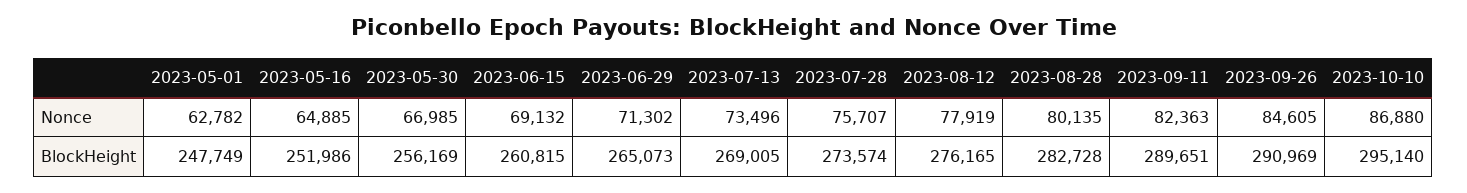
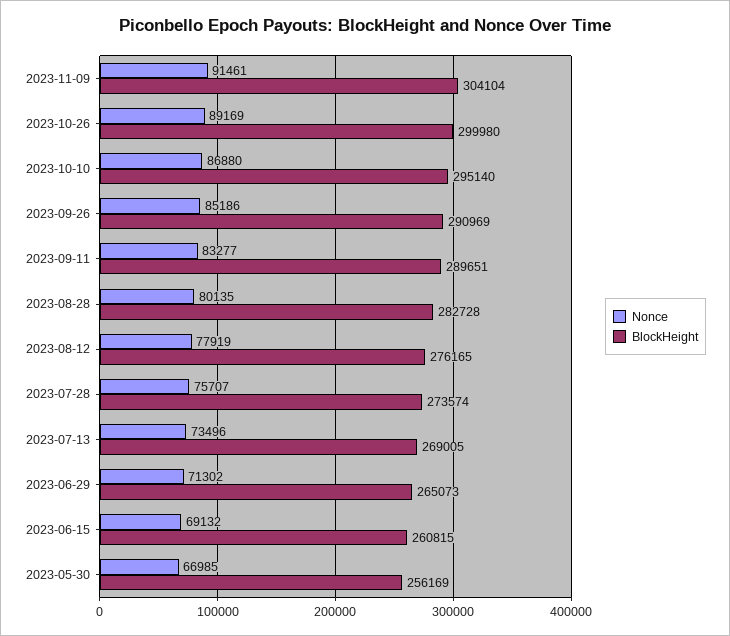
Nonce, 2023-05-01: 62782 -> none
Nonce, 2023-05-16: 64885 -> none
Nonce, 2023-09-11: 82363 -> 83277
Nonce, 2023-09-26: 84605 -> 85186
BlockHeight, 2023-05-01: 247749 -> none
BlockHeight, 2023-05-16: 251986 -> none
Nonce, 2023-11-09: none -> 91461
BlockHeight, 2023-11-09: none -> 304104
Nonce, 2023-10-26: none -> 89169
BlockHeight, 2023-10-26: none -> 299980

